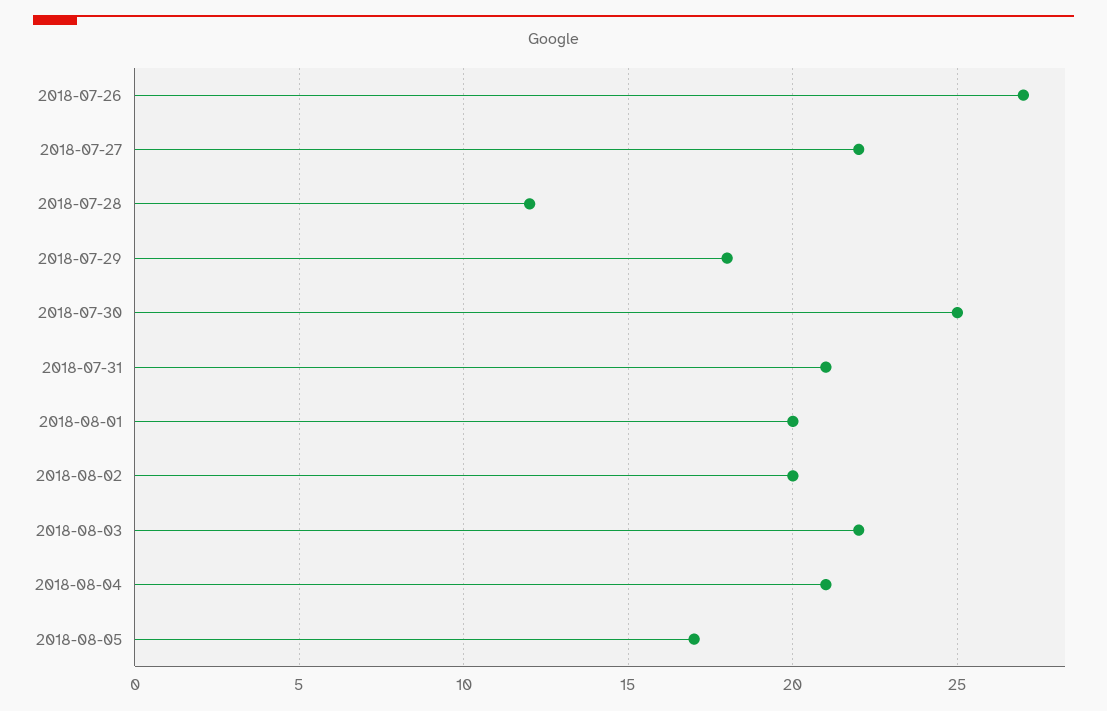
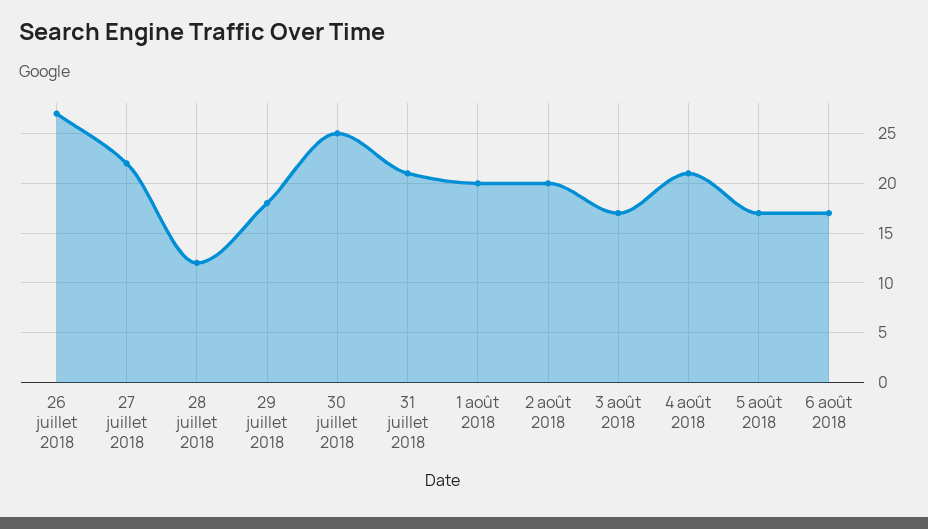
2018-08-03: 22 -> 17
6 août 2018: none -> 17

